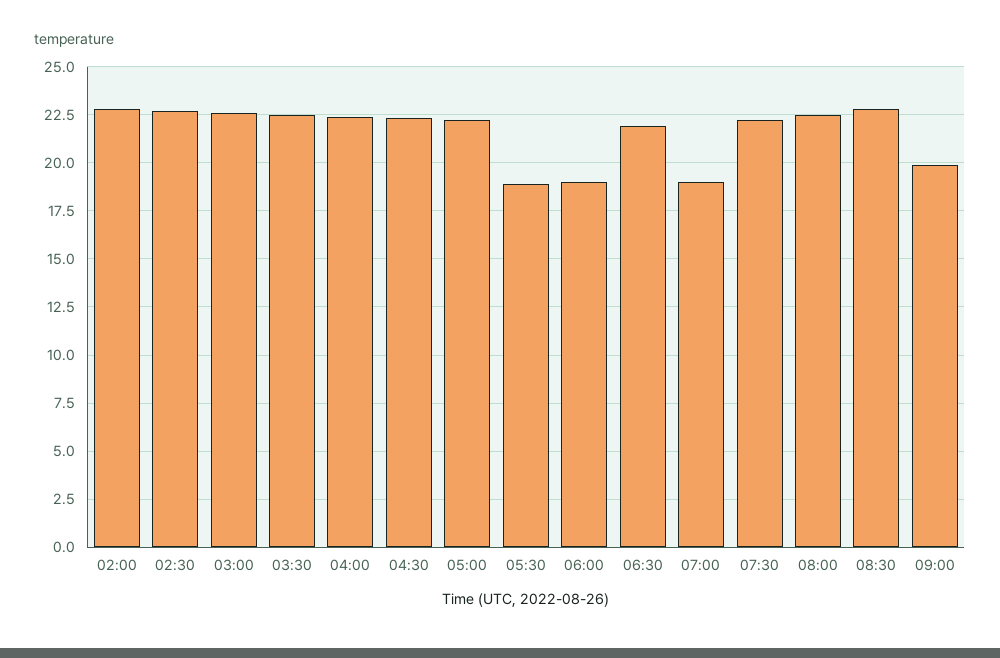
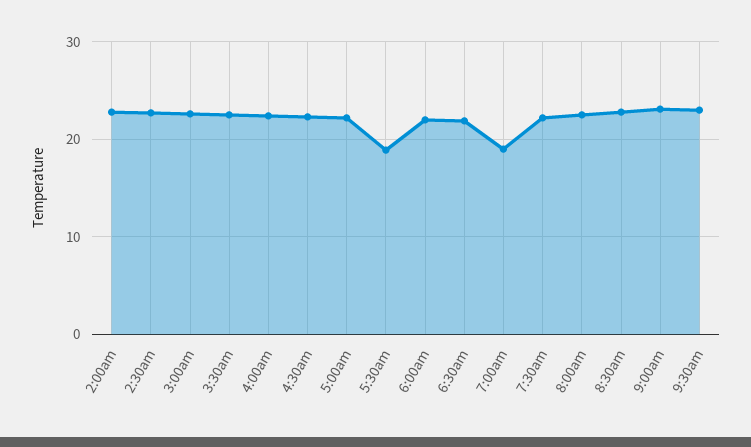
06:00: 19 -> 22
09:00: 20 -> 23
9:30am: none -> 23

